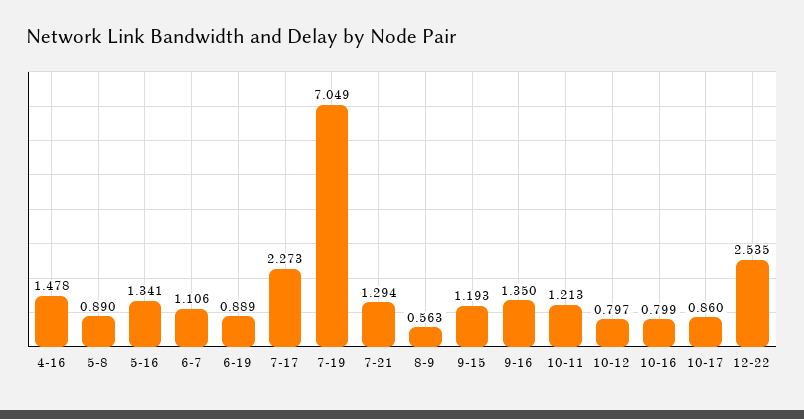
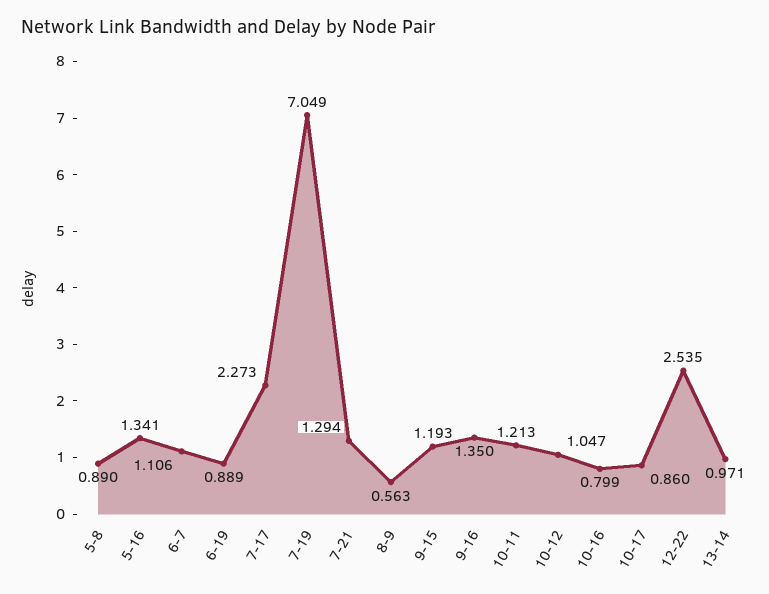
4-16: 1.478 -> none
10-12: 0.797 -> 1.047
13-14: none -> 0.971

